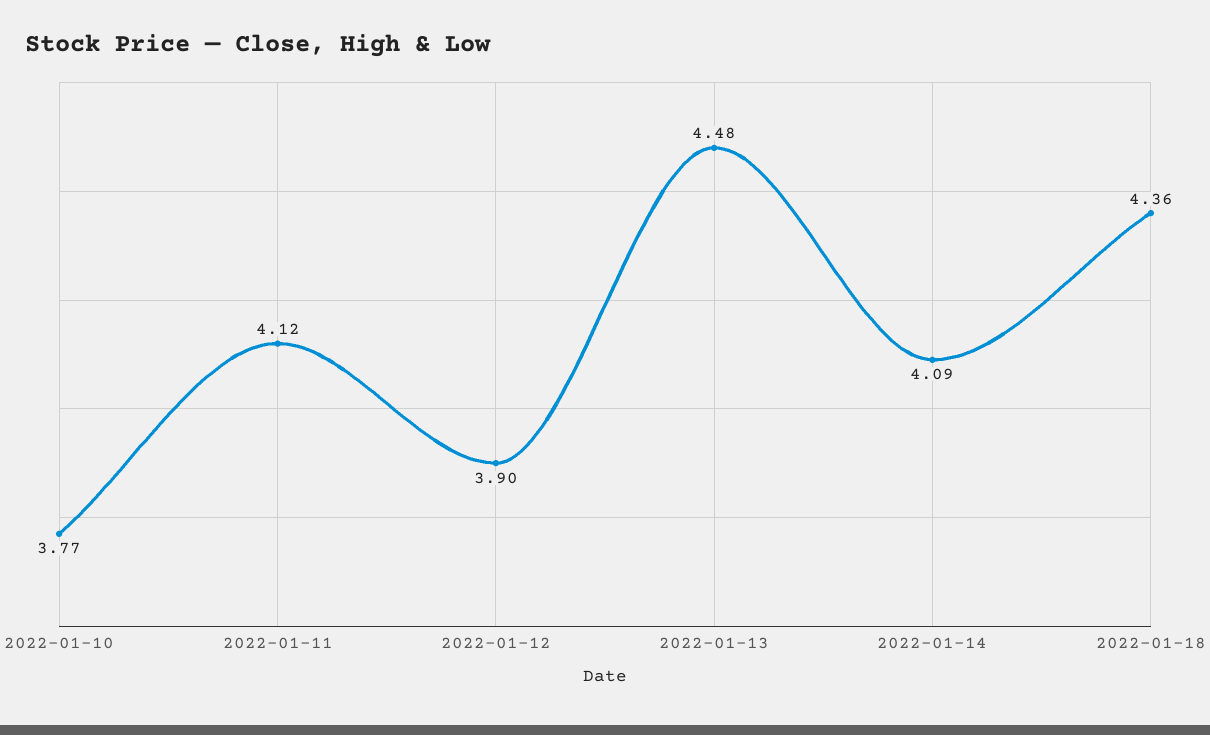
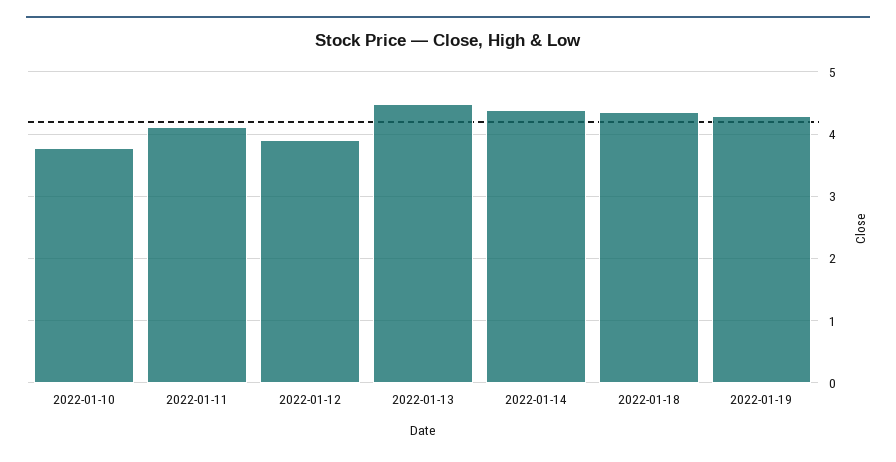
2022-01-14: 4.09 -> 4.4
2022-01-19: none -> 4.3

